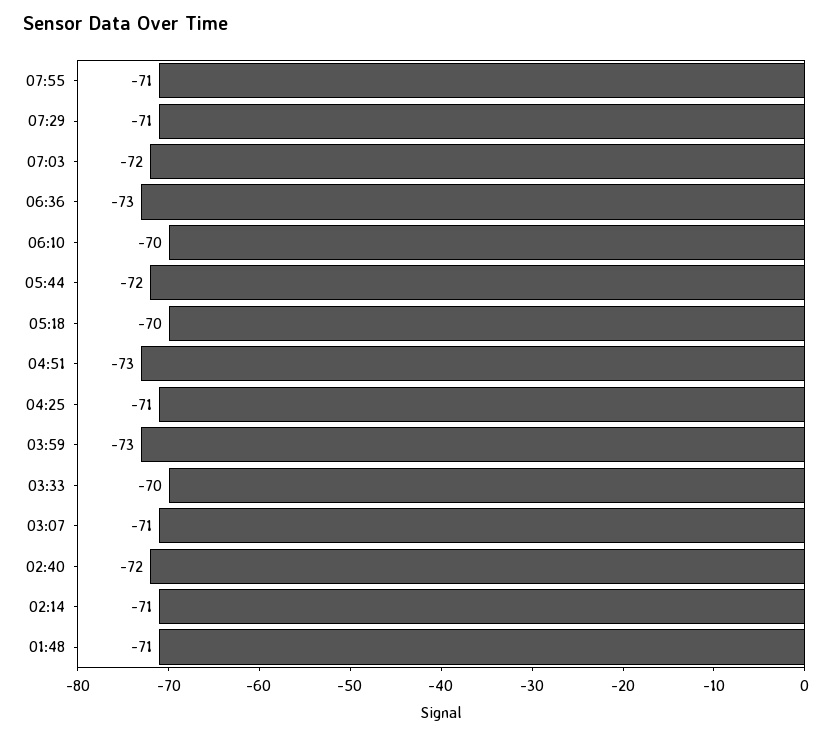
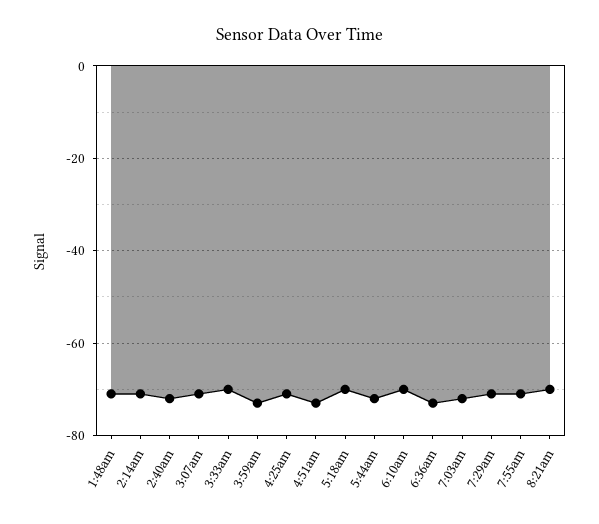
8:21am: none -> -70

